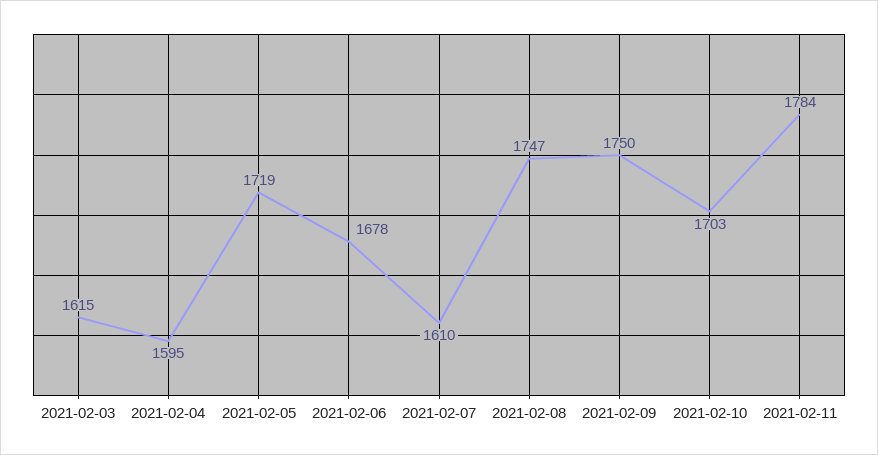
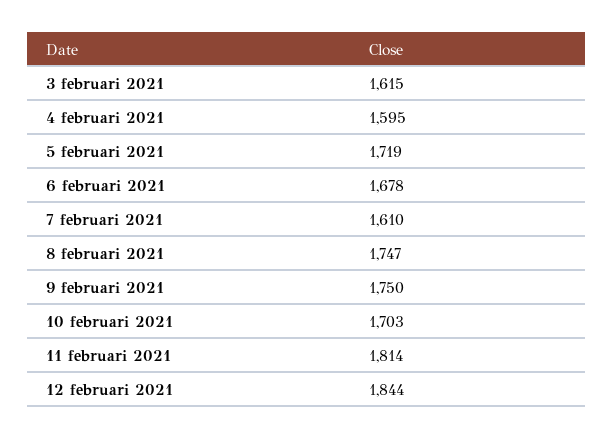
2021-02-11: 1784 -> 1814
12 februari 2021: none -> 1844

